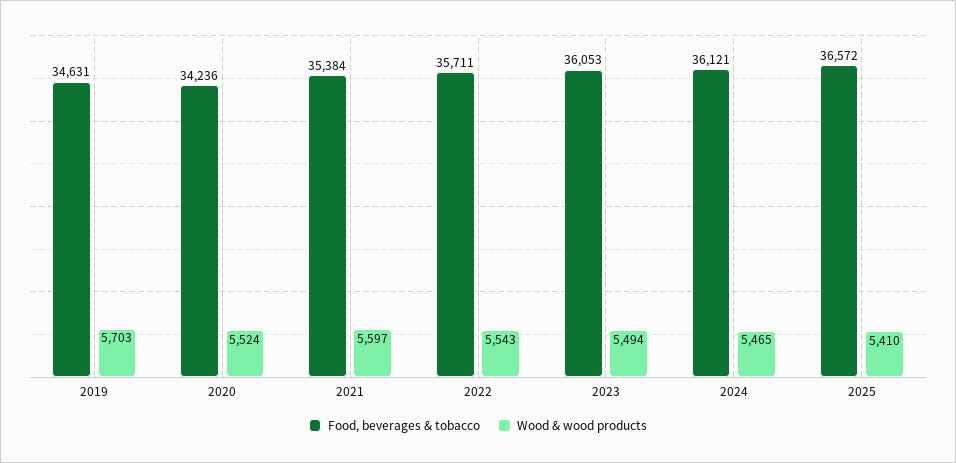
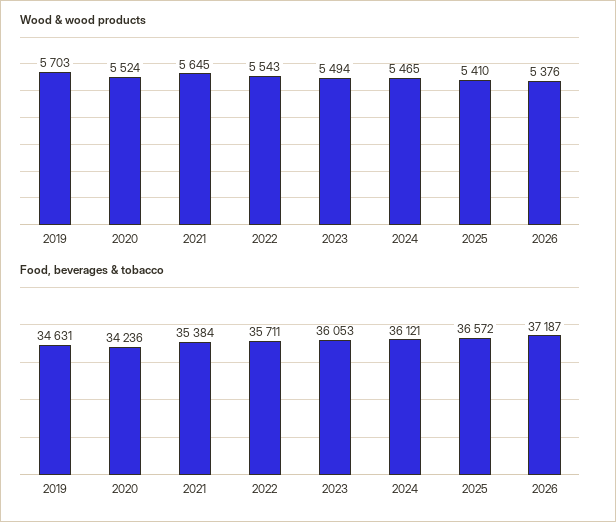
Wood & wood products, 2021: 5597 -> 5645
Wood & wood products, 2026: none -> 5376
Food, beverages & tobacco, 2026: none -> 37187

